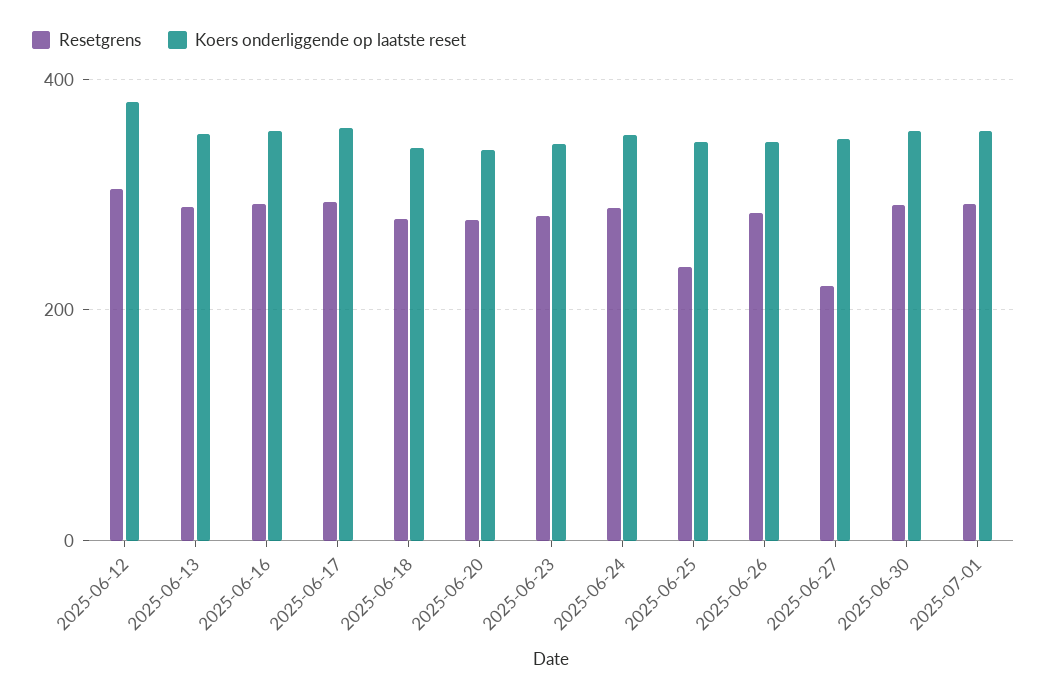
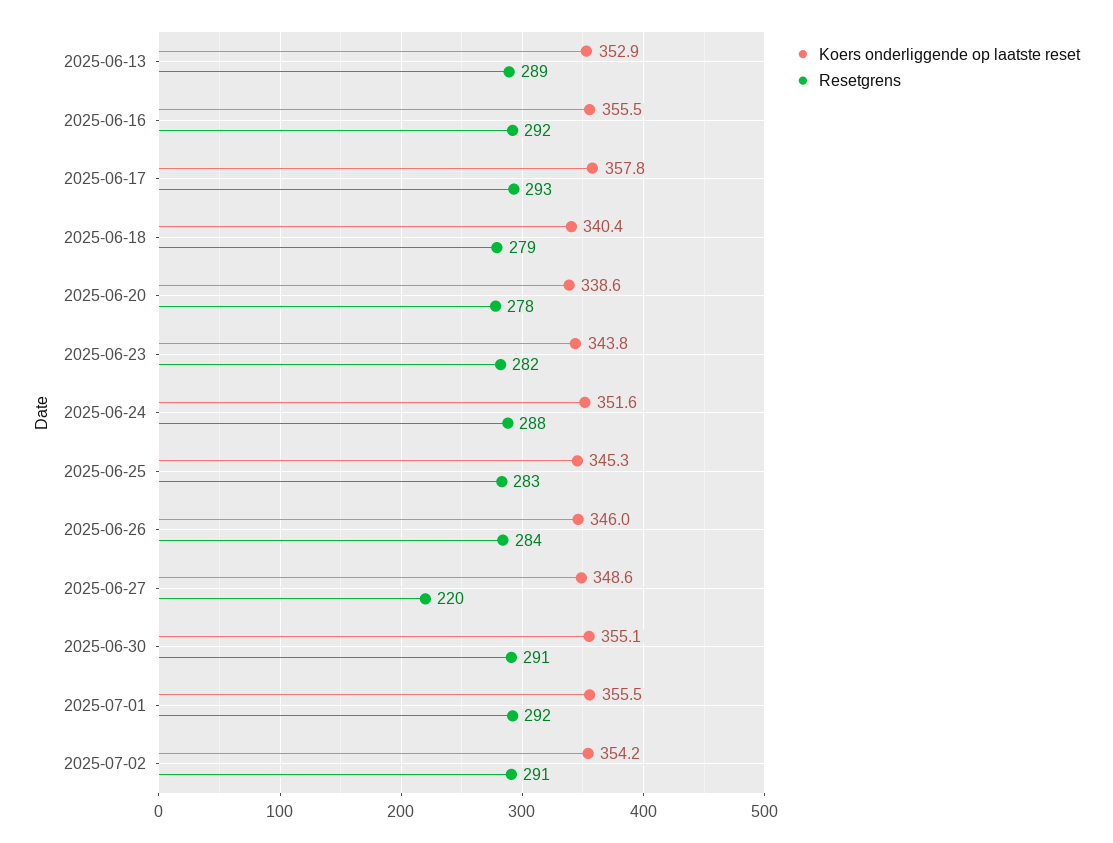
Resetgrens, 2025-06-12: 300 -> none
Koers onderliggende op laatste reset, 2025-06-12: 380 -> none
Resetgrens, 2025-06-25: 240 -> 283
Koers onderliggende op laatste reset, 2025-07-02: none -> 354.2
Resetgrens, 2025-07-02: none -> 291

